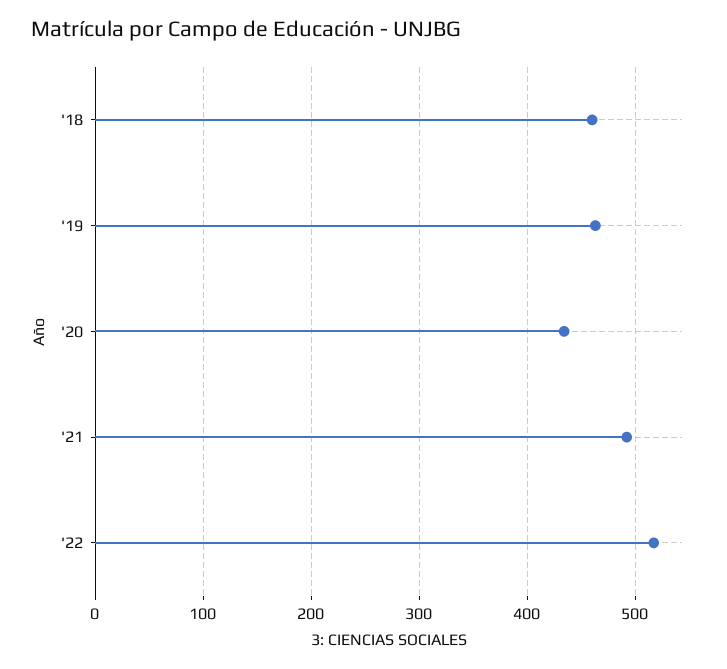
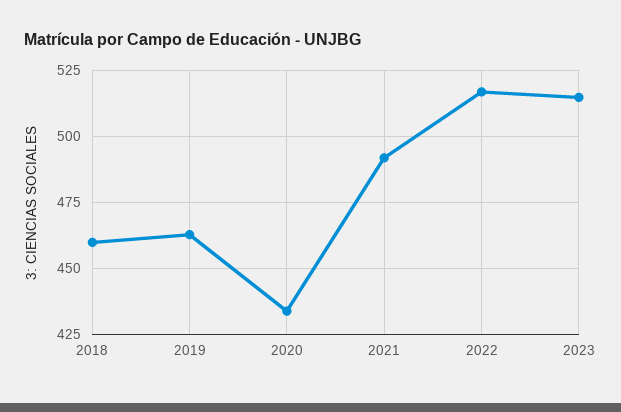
2023: none -> 515

